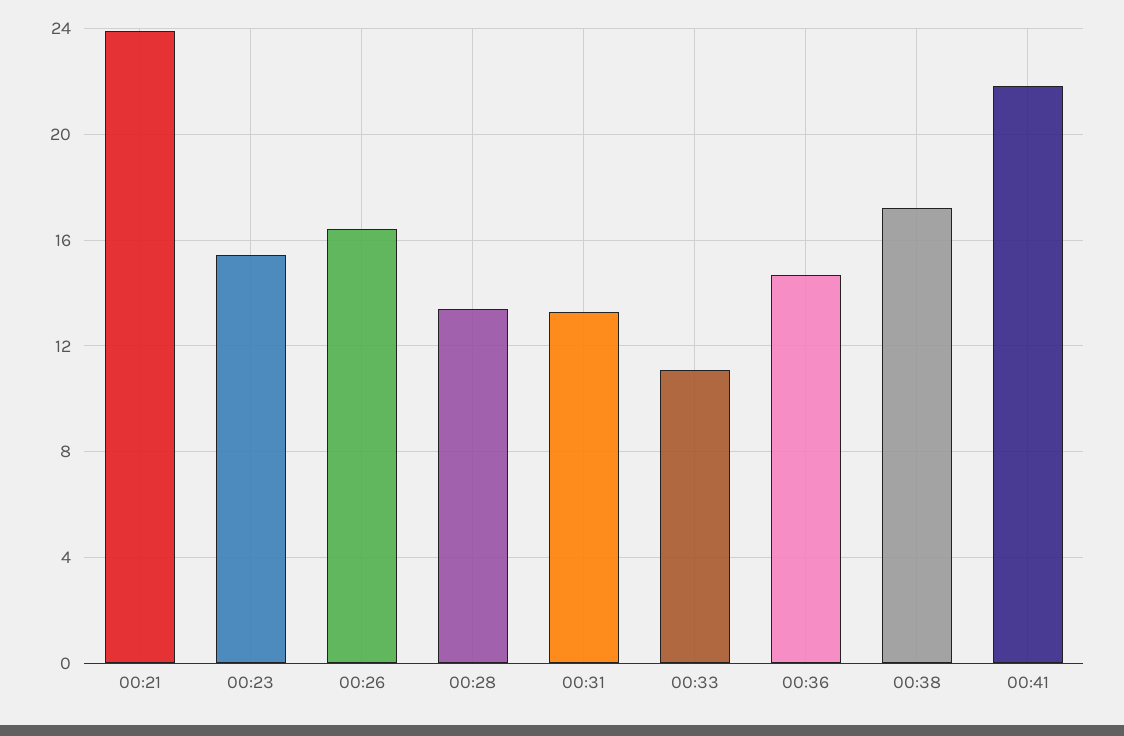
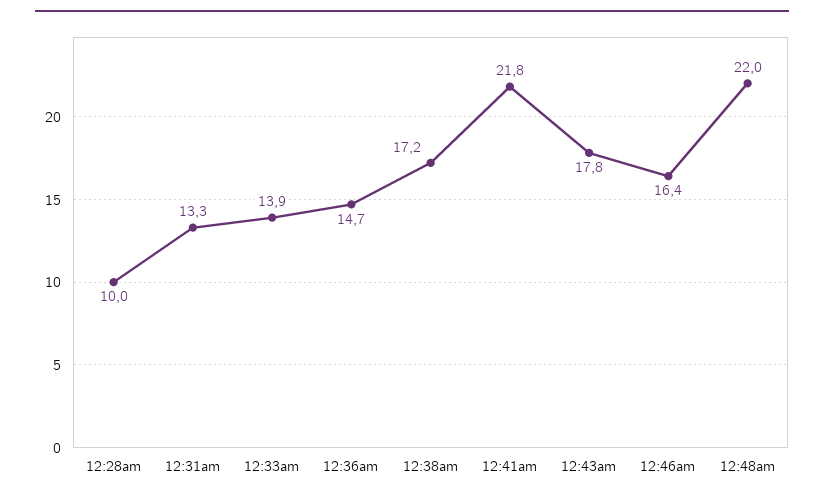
00:21: 24 -> none
00:23: 15.5 -> none
00:26: 16.5 -> none
00:28: 13.5 -> 10
00:33: 11 -> 13.9
12:43am: none -> 17.8
12:46am: none -> 16.4
12:48am: none -> 22

